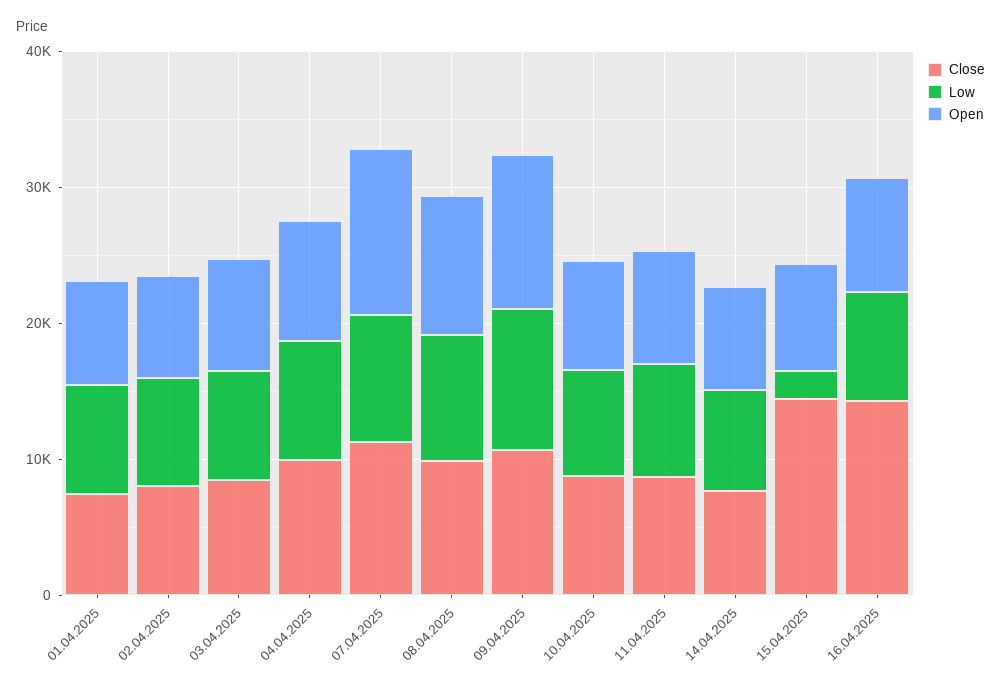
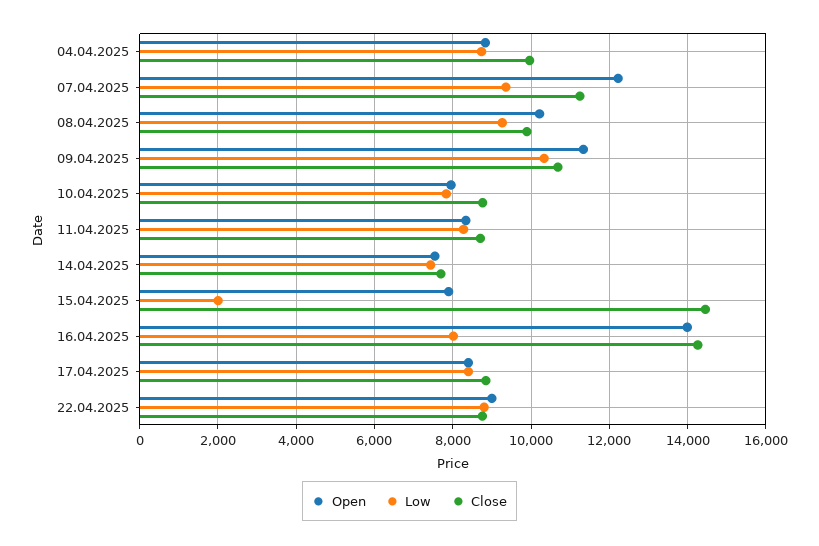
Close, 01.04.2025: 8000 -> none
Low, 01.04.2025: 8000 -> none
Open, 01.04.2025: 8000 -> none
Close, 02.04.2025: 8000 -> none
Low, 02.04.2025: 8000 -> none
Open, 02.04.2025: 8000 -> none
Close, 03.04.2025: 8000 -> none
Low, 03.04.2025: 8000 -> none
Open, 03.04.2025: 8000 -> none
Open, 16.04.2025: 8000 -> 14000
Open, 17.04.2025: none -> 8400
Low, 17.04.2025: none -> 8400
Close, 17.04.2025: none -> 8800
Open, 22.04.2025: none -> 9000
Low, 22.04.2025: none -> 8800
Close, 22.04.2025: none -> 8800

